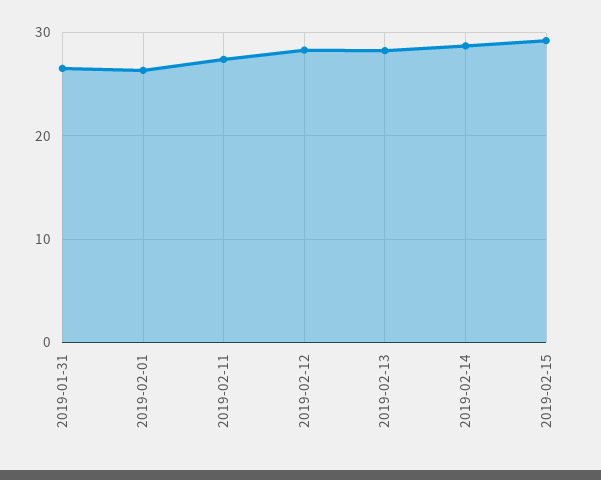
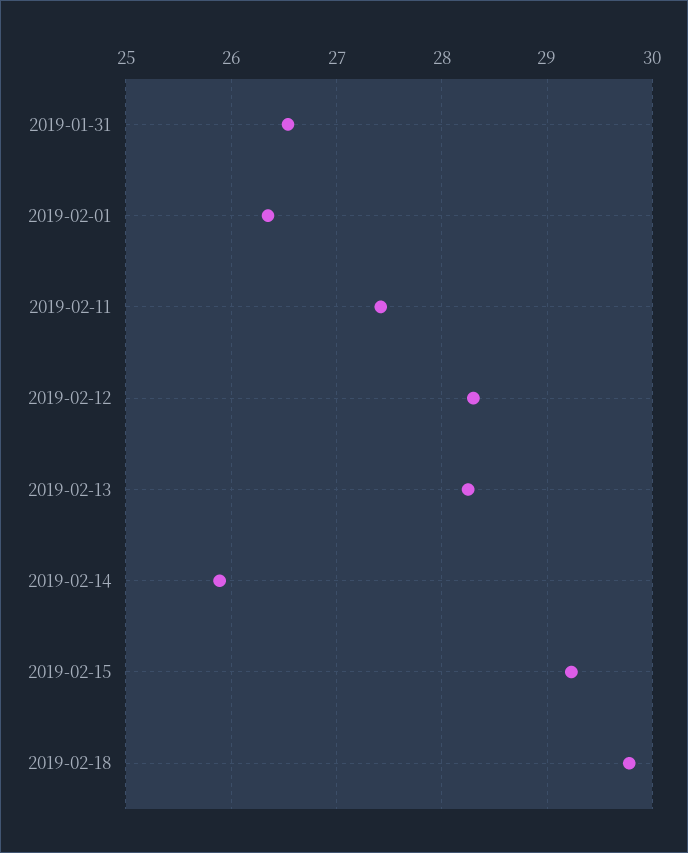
2019-02-14: 29 -> 25.9
2019-02-18: none -> 29.8

